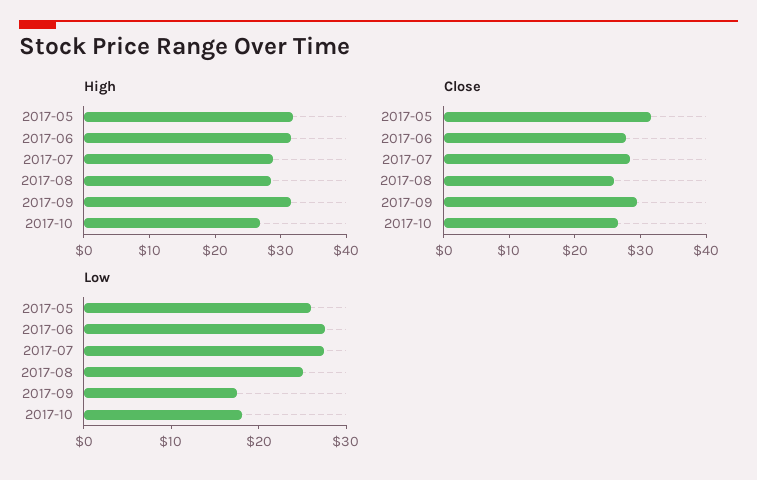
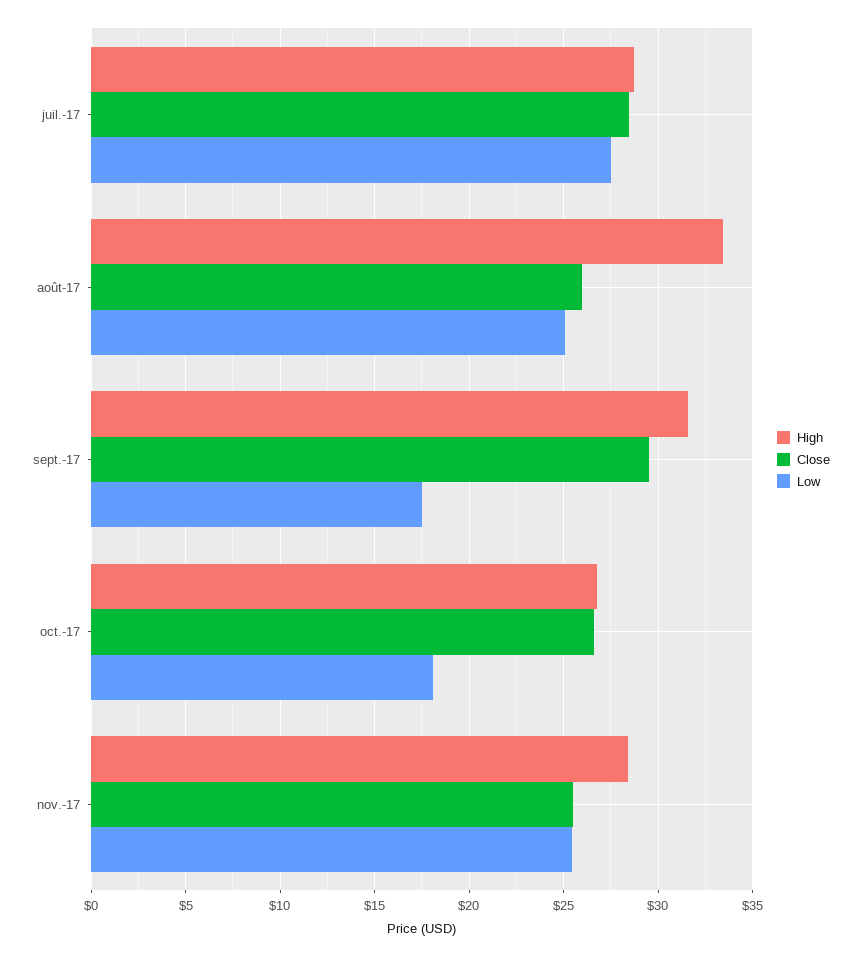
High, 2017-05: 32 -> none
High, 2017-06: 32 -> none
High, 2017-08: 28 -> 33.5
Close, 2017-05: 32 -> none
Close, 2017-06: 28 -> none
Low, 2017-05: 26 -> none
Low, 2017-06: 28 -> none
High, nov.-17: none -> 28.5
Close, nov.-17: none -> 25.5
Low, nov.-17: none -> 25.5

